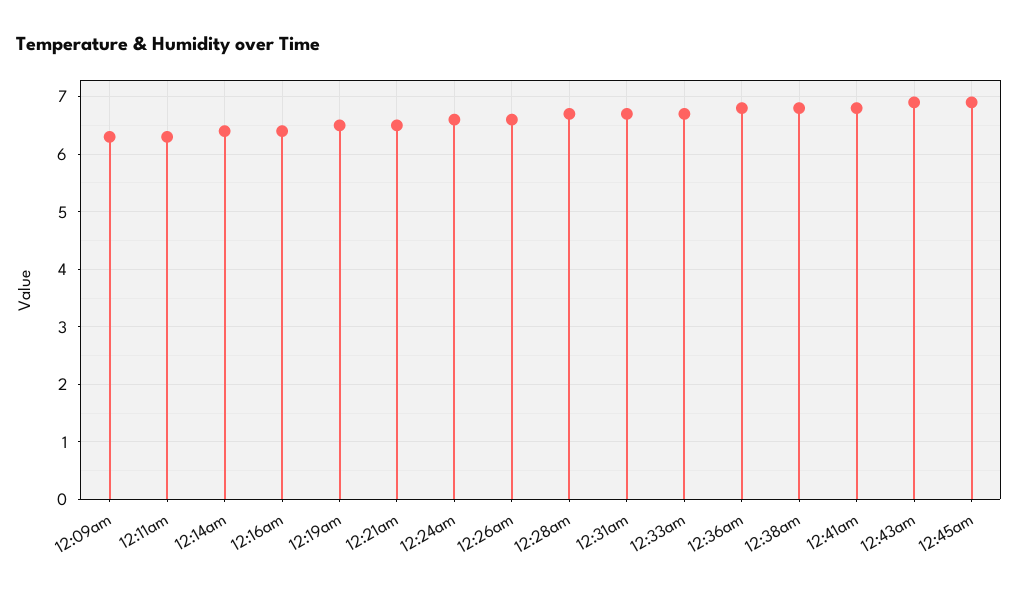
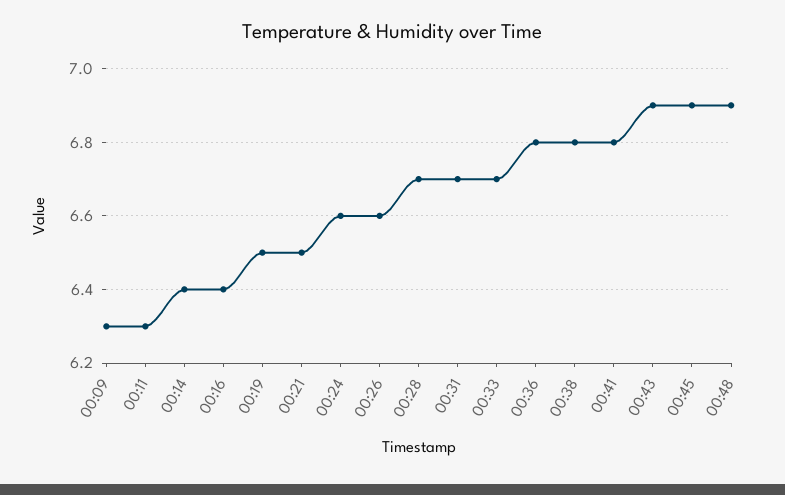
00:48: none -> 6.9

